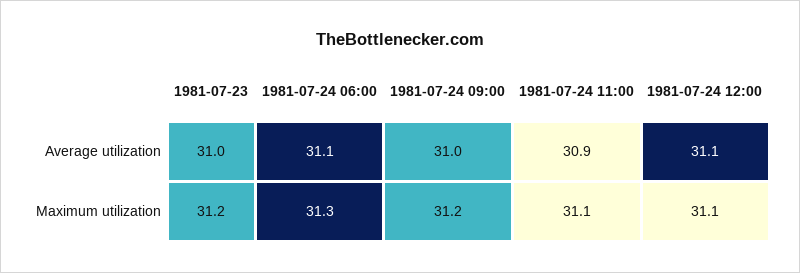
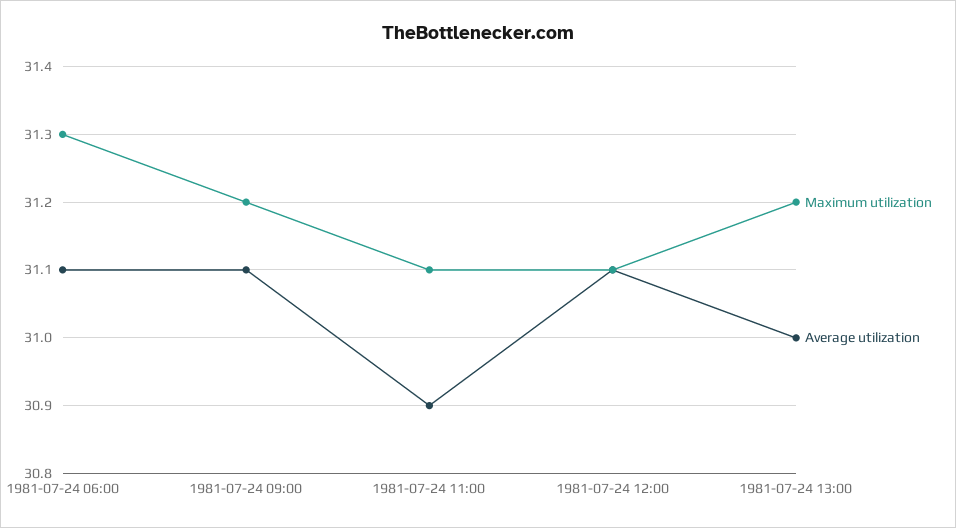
Average utilization, 1981-07-23: 31 -> none
Average utilization, 1981-07-24 09:00: 31 -> 31.1
Maximum utilization, 1981-07-23: 31.2 -> none
Maximum utilization, 1981-07-24 13:00: none -> 31.2
Average utilization, 1981-07-24 13:00: none -> 31

